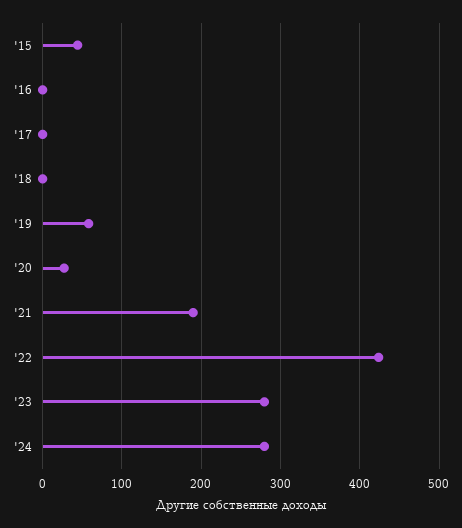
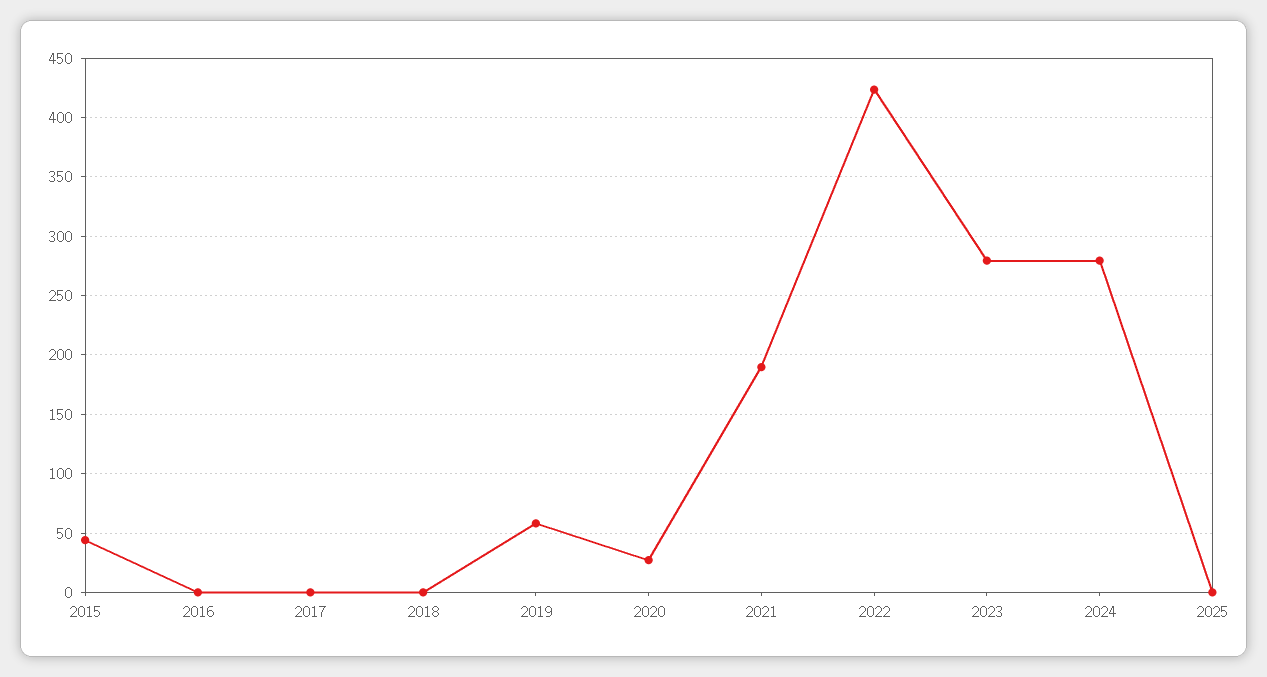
2025: none -> 0

